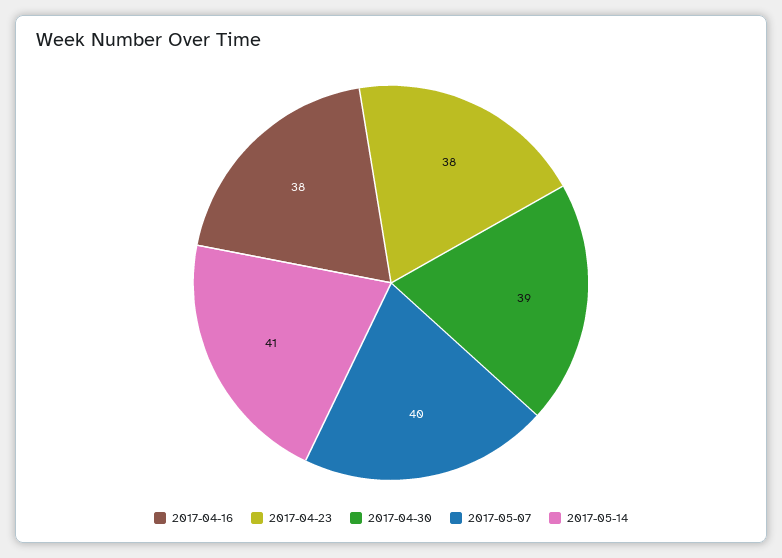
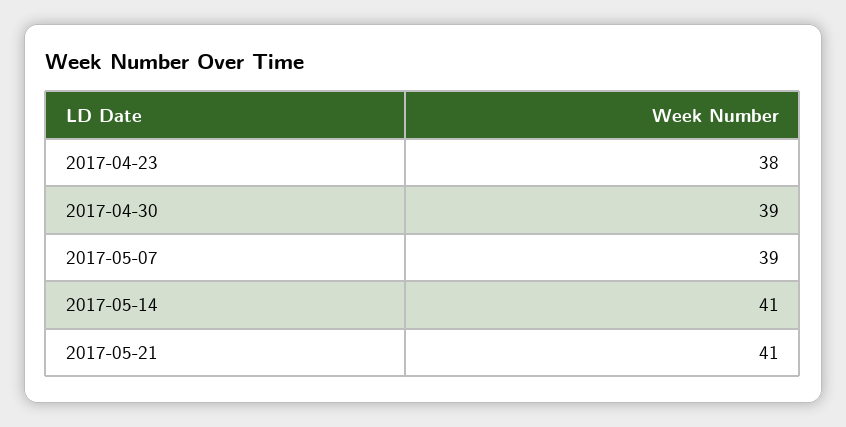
2017-04-16: 38 -> none
2017-05-07: 40 -> 39
2017-05-21: none -> 41

